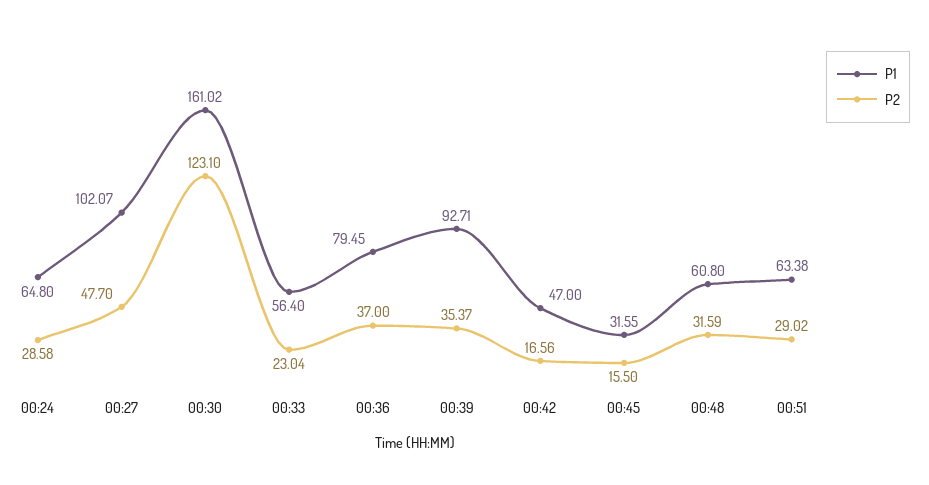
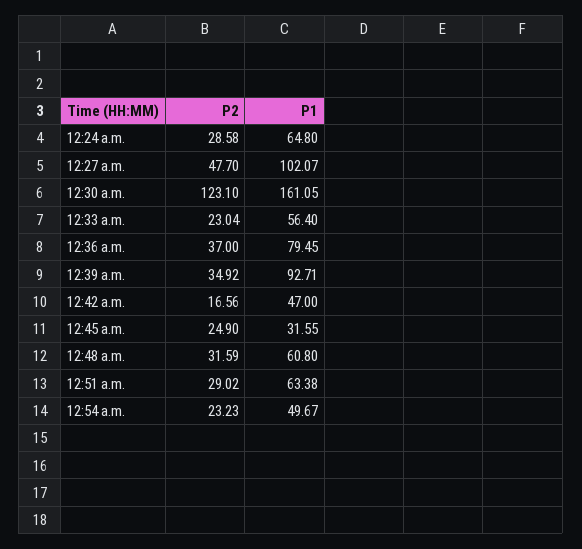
P1, 00:30: 161.02 -> 161.05
P2, 00:39: 35.37 -> 34.92
P2, 00:45: 15.5 -> 24.9
P2, 12:54 a.m.: none -> 23.23
P1, 12:54 a.m.: none -> 49.67

